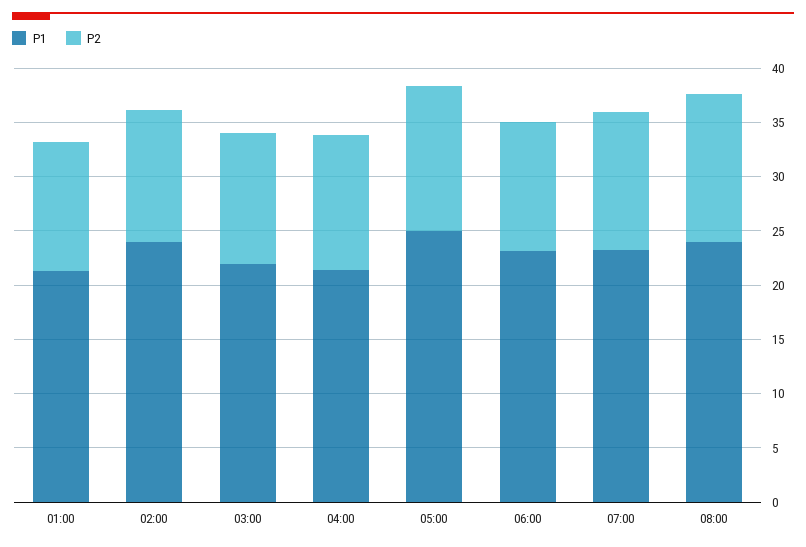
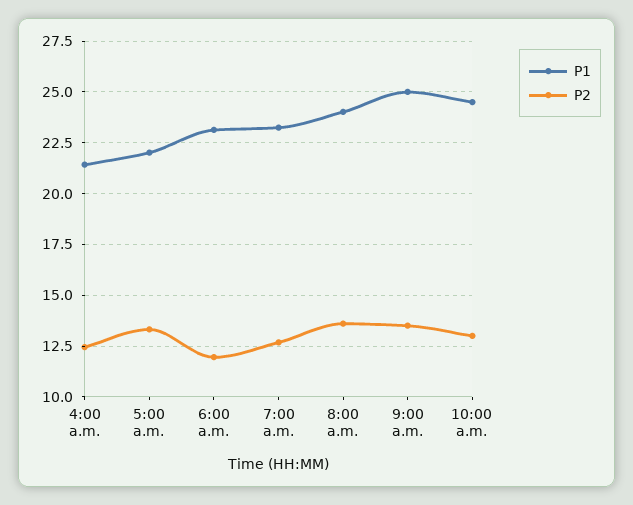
P1, 01:00: 21 -> none
P2, 01:00: 12 -> none
P1, 02:00: 24 -> none
P2, 02:00: 12 -> none
P1, 03:00: 22 -> none
P2, 03:00: 12 -> none
P1, 05:00: 25 -> 22
P1, 9:00 a.m.: none -> 25
P2, 9:00 a.m.: none -> 13.5
P1, 10:00 a.m.: none -> 24.5
P2, 10:00 a.m.: none -> 13

